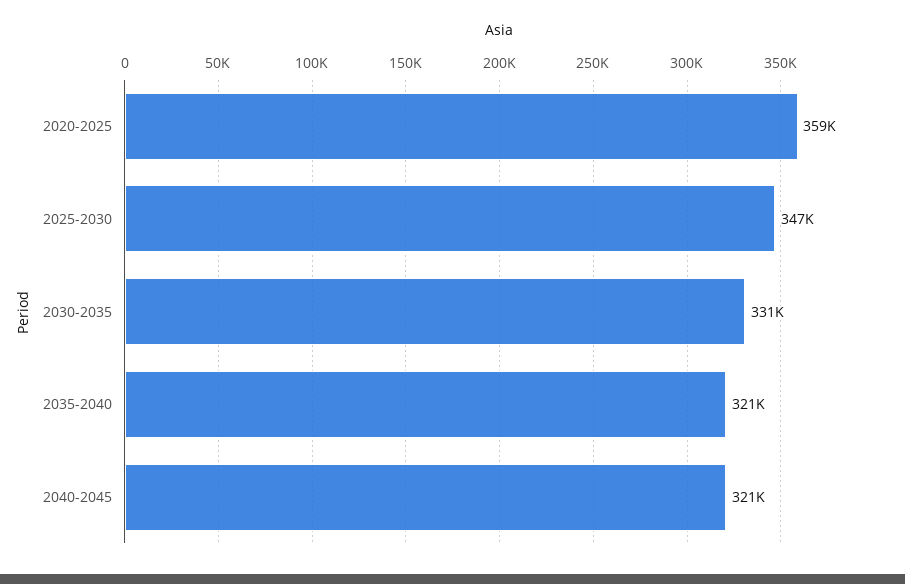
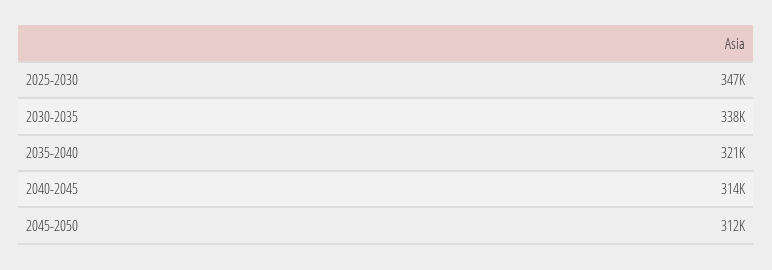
2020-2025: 359000 -> none
2030-2035: 331000 -> 338000
2040-2045: 321000 -> 314000
2045-2050: none -> 312000

